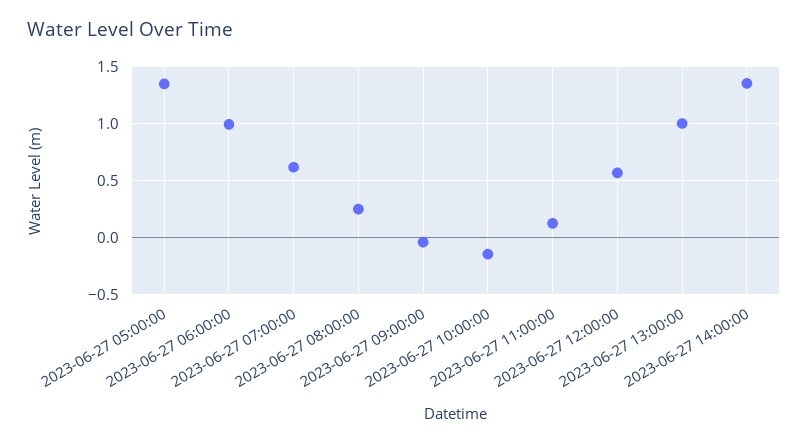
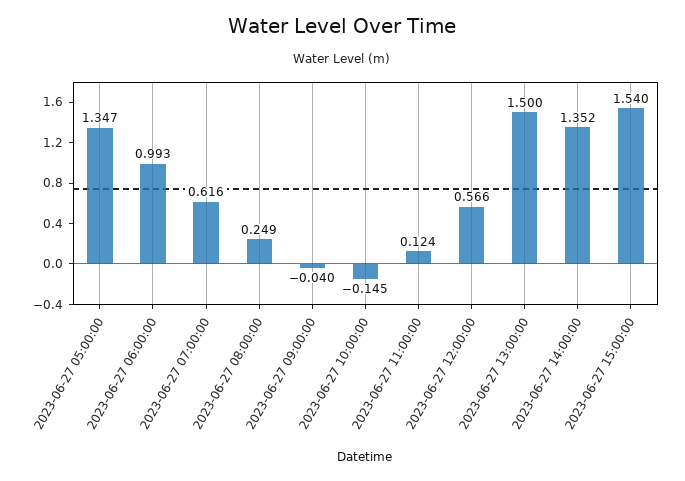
2023-06-27 13:00:00: 1 -> 1.5
2023-06-27 15:00:00: none -> 1.54

